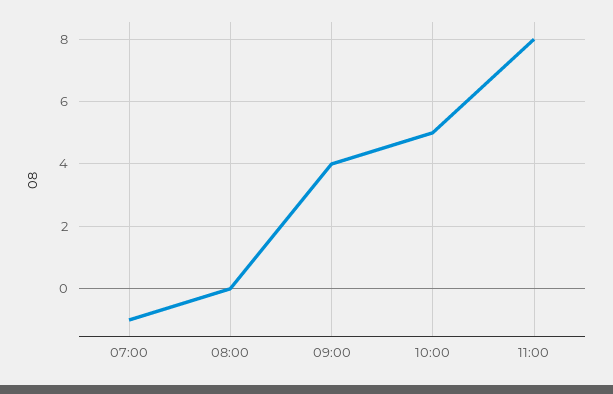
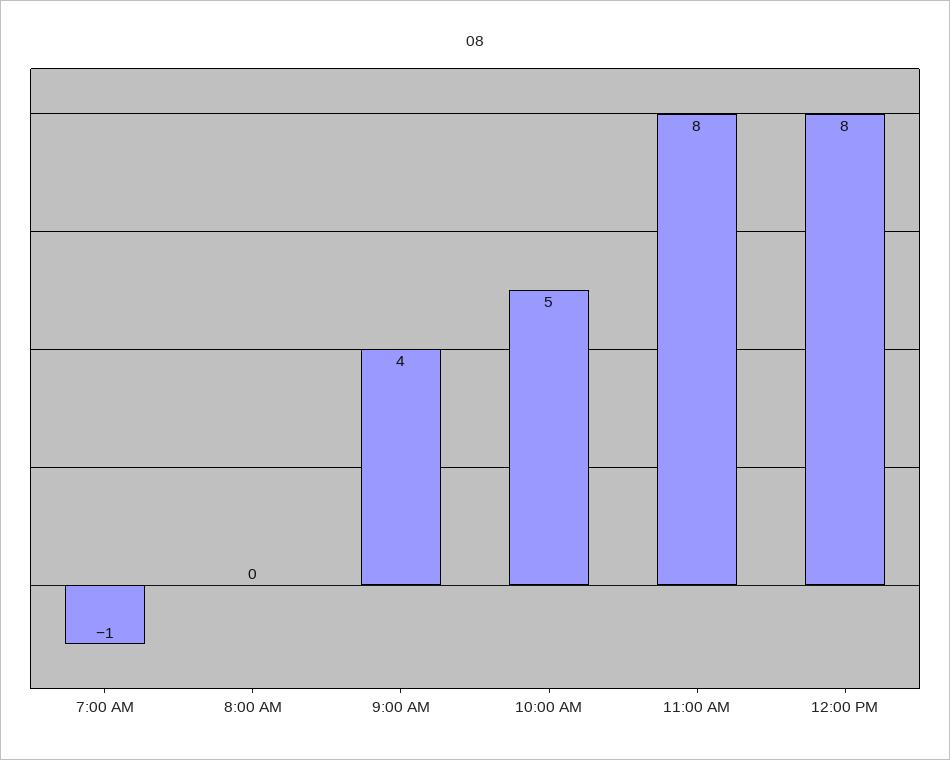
12:00 PM: none -> 8

